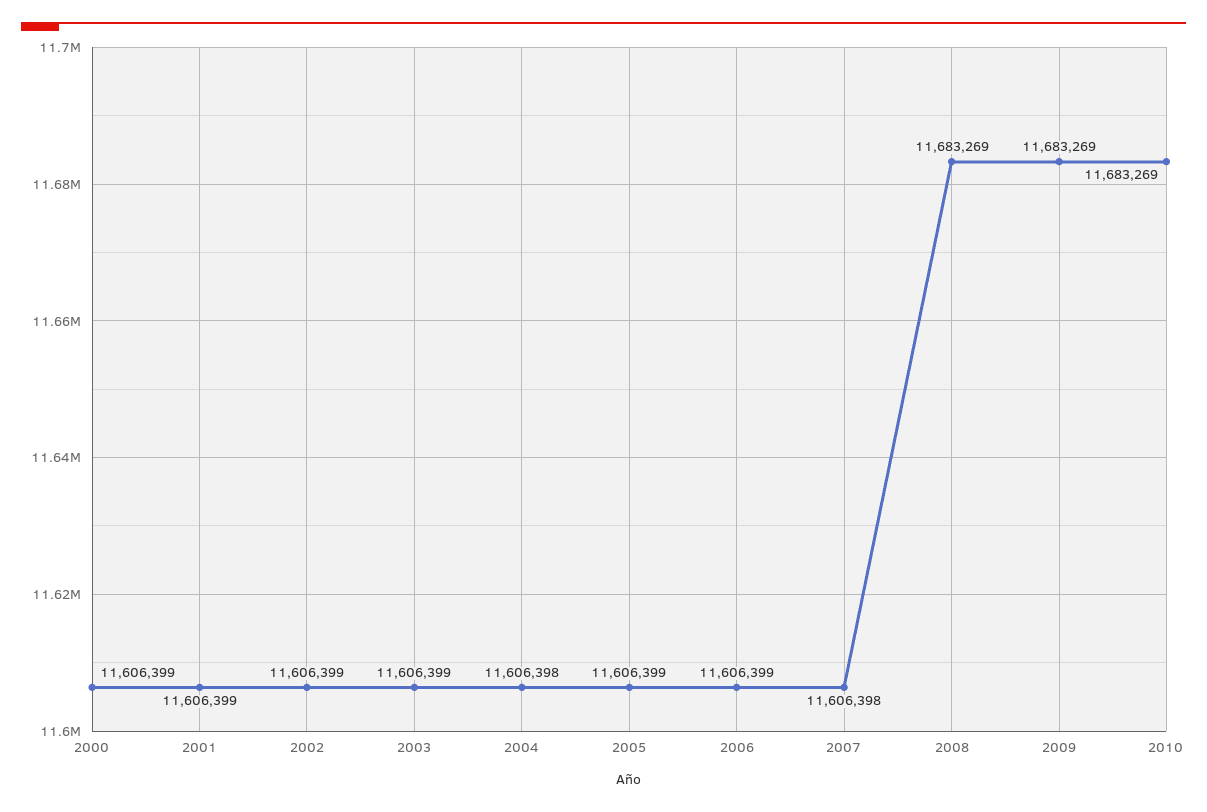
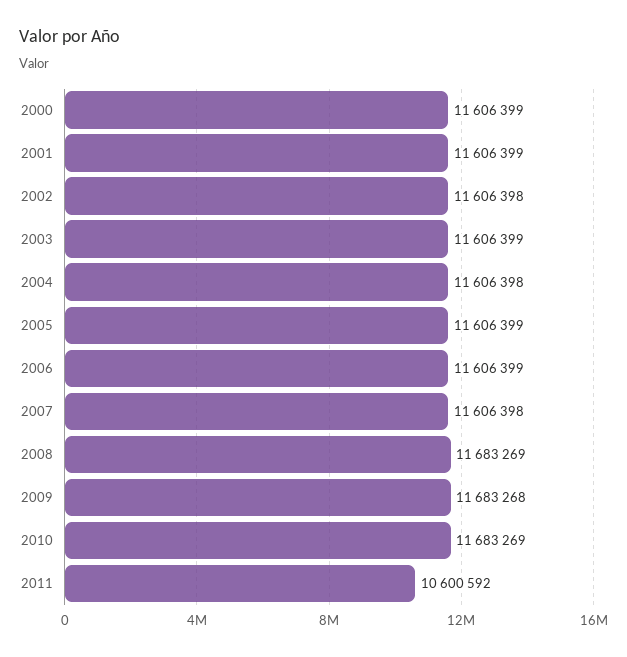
2002: 11606399 -> 11606398
2009: 11683269 -> 11683268
2011: none -> 10600592

